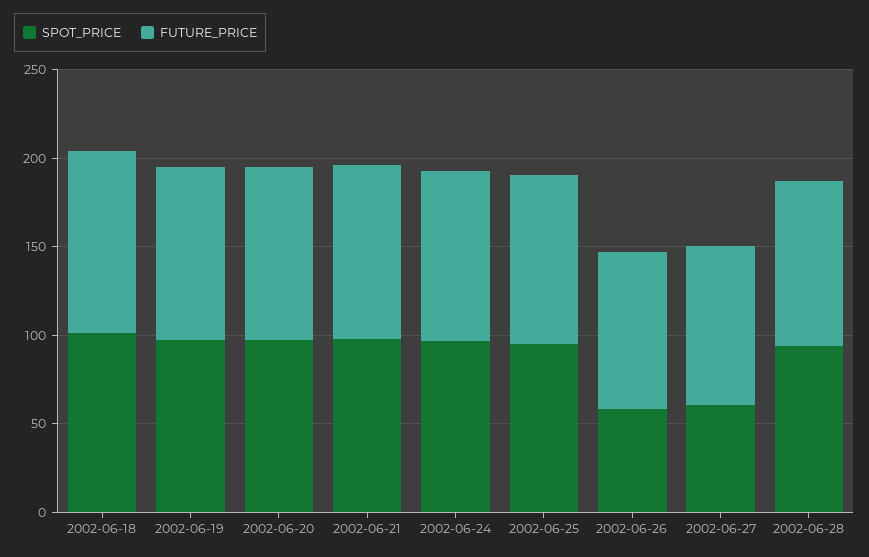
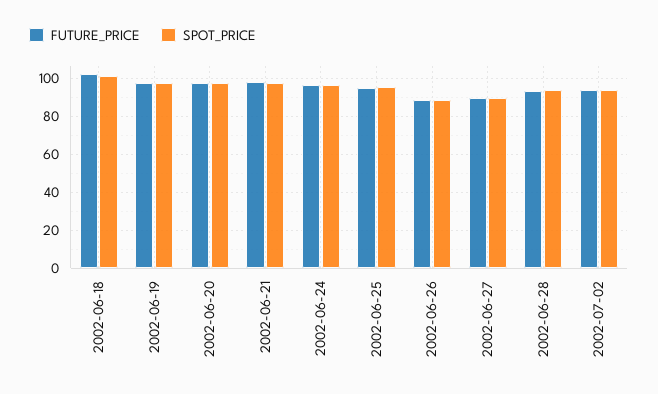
SPOT_PRICE, 2002-06-26: 60 -> 90
SPOT_PRICE, 2002-06-27: 60 -> 90
FUTURE_PRICE, 2002-07-02: none -> 95
SPOT_PRICE, 2002-07-02: none -> 95

